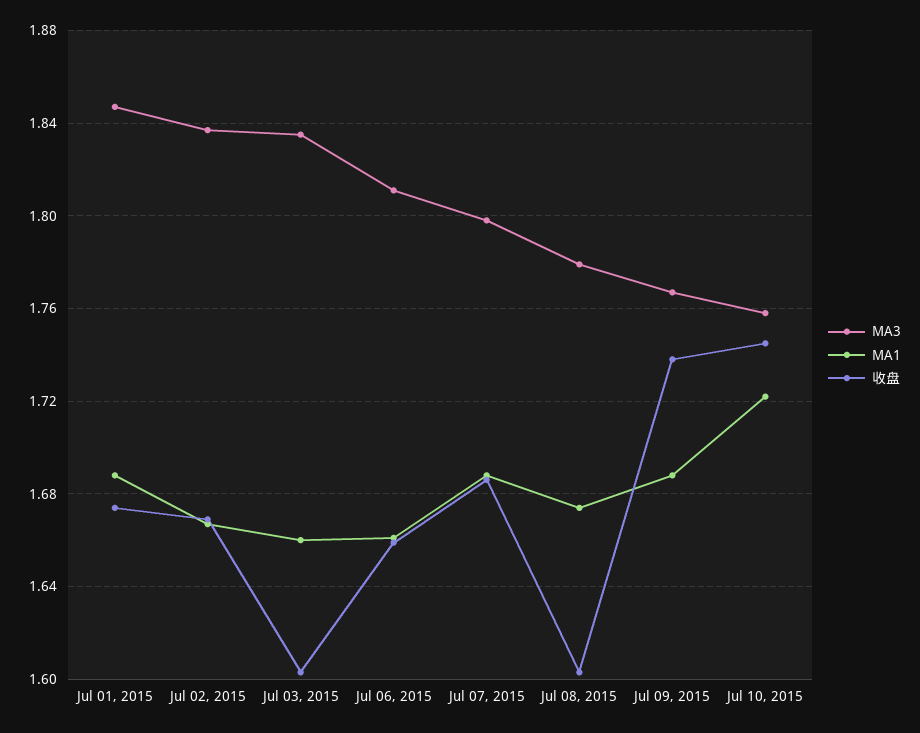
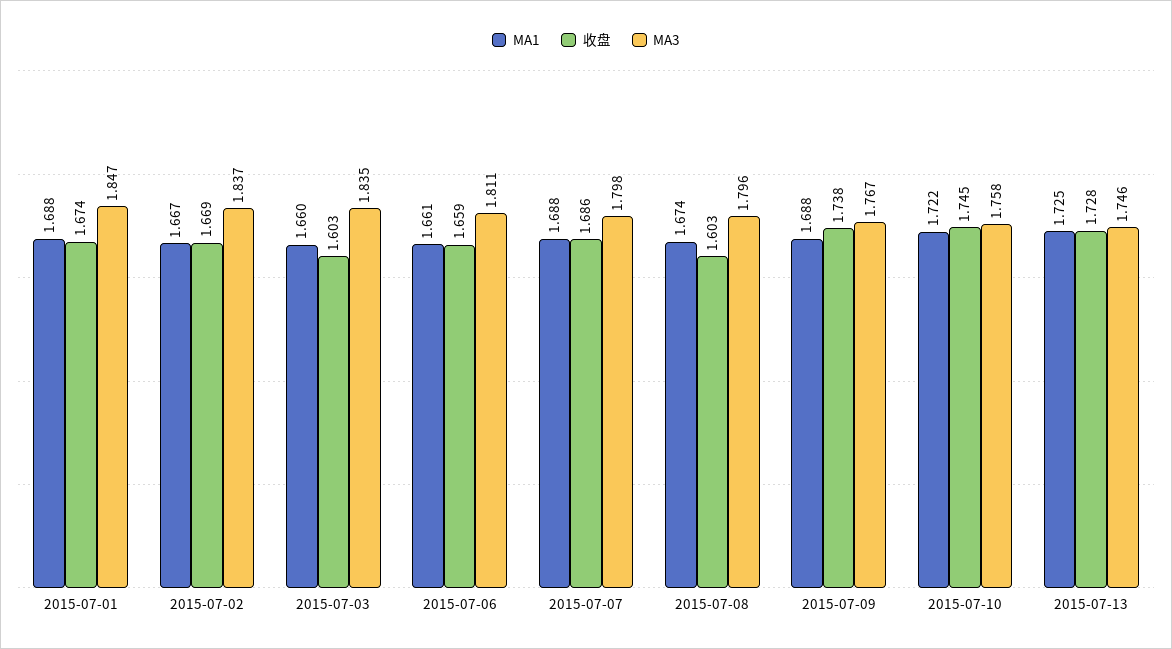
MA3, Jul 08, 2015: 1.78 -> 1.796
MA1, 2015-07-13: none -> 1.725
收盘, 2015-07-13: none -> 1.728
MA3, 2015-07-13: none -> 1.746

